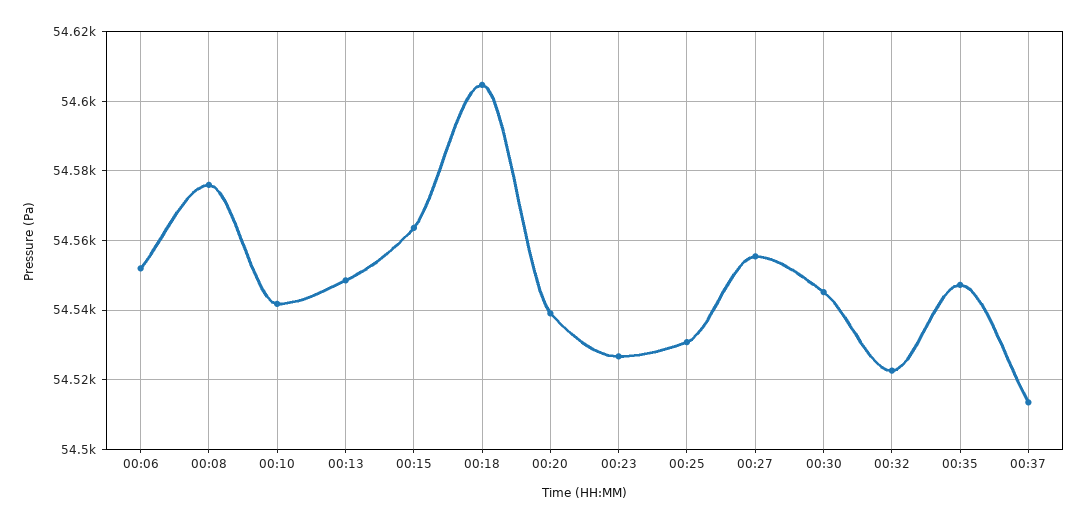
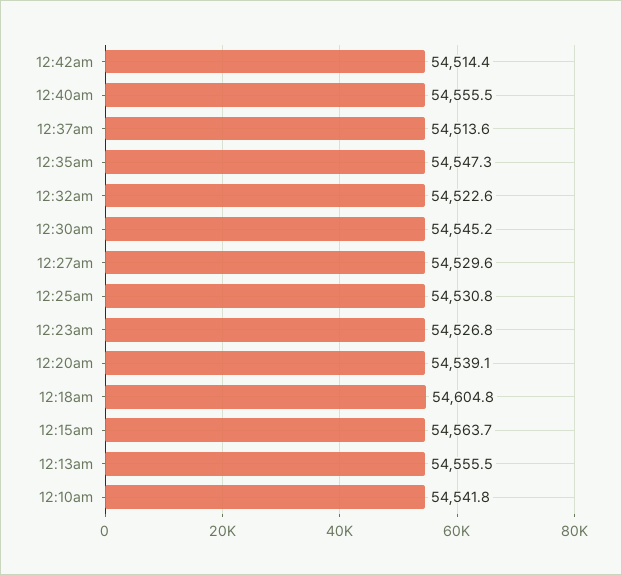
00:06: 54552 -> none
00:08: 54576 -> none
00:13: 54548 -> 54555.5
00:27: 54556 -> 54529.6
12:42am: none -> 54514.4
12:40am: none -> 54555.5

